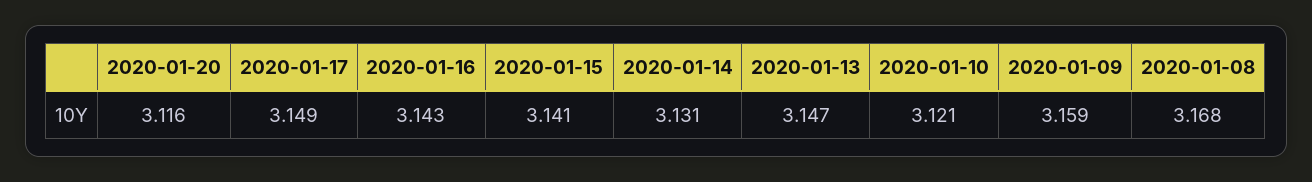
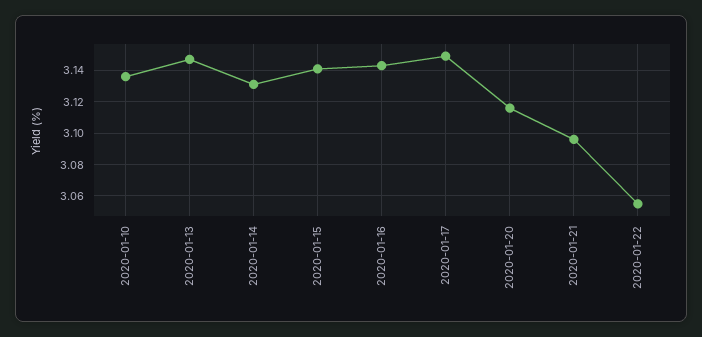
2020-01-10: 3.121 -> 3.135
2020-01-09: 3.159 -> none
2020-01-08: 3.168 -> none
2020-01-21: none -> 3.095
2020-01-22: none -> 3.055

